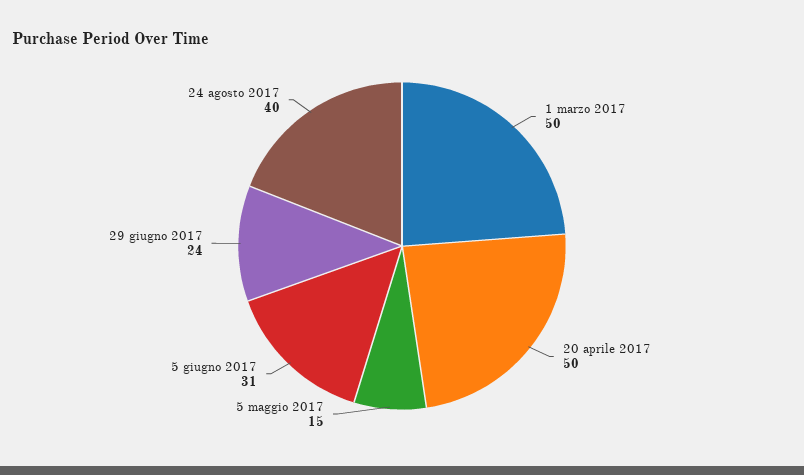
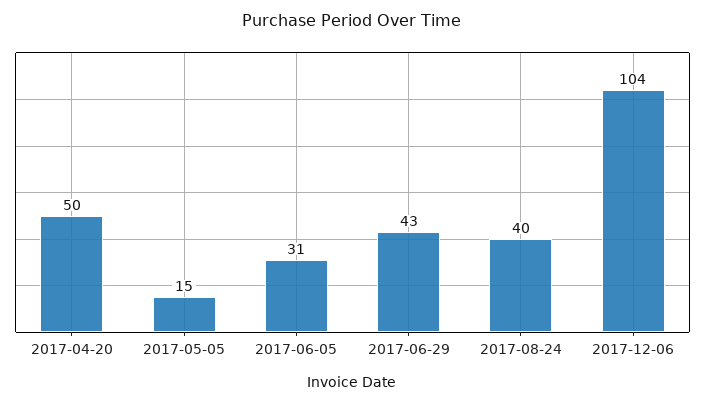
1 marzo 2017: 50 -> none
29 giugno 2017: 24 -> 43
2017-12-06: none -> 104

